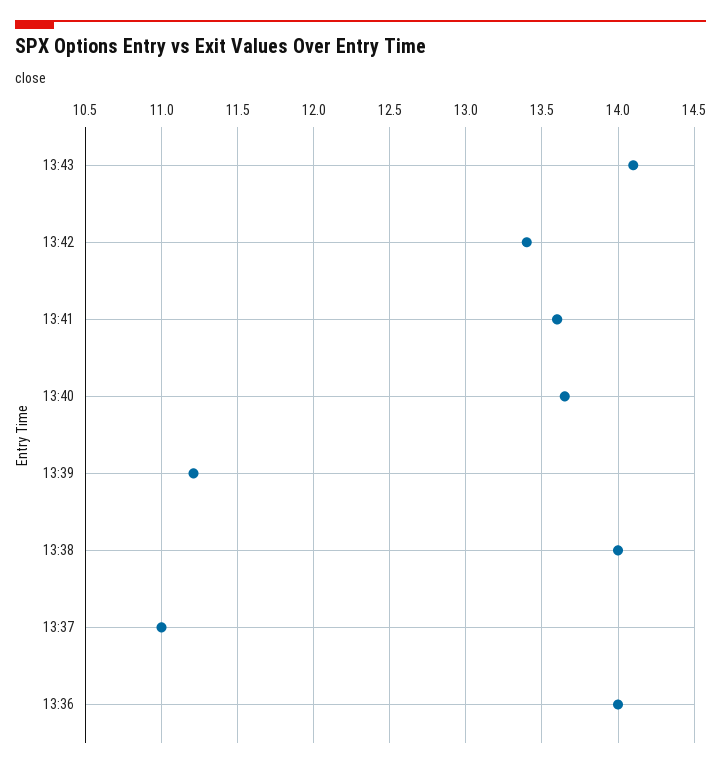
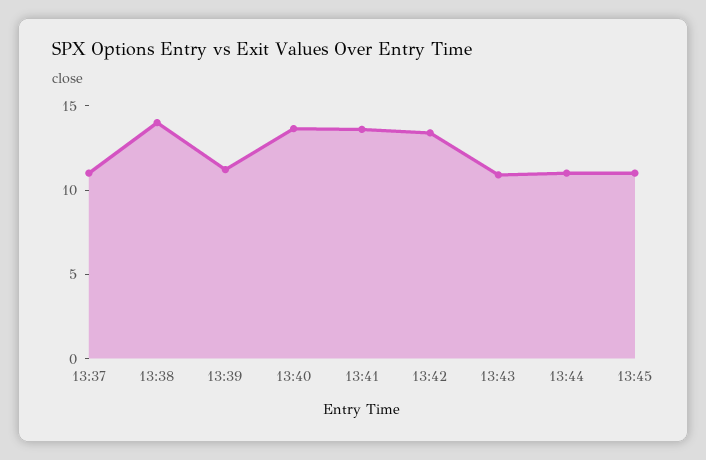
13:43: 14.1 -> 11
13:36: 14 -> none
13:44: none -> 11
13:45: none -> 11

